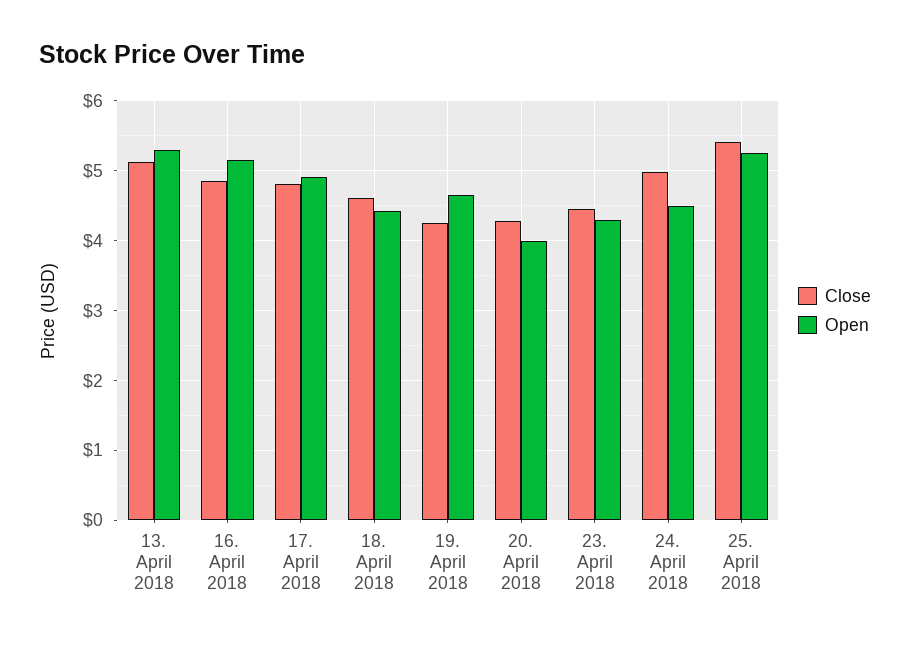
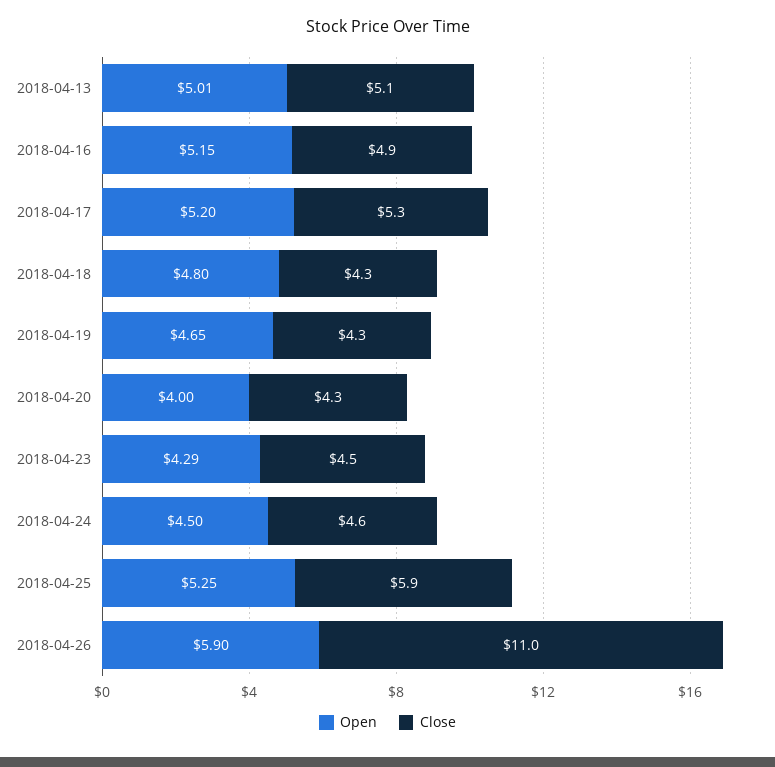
Open, 13. April 2018: 5.3 -> 5.01
Close, 17. April 2018: 4.8 -> 5.3
Open, 17. April 2018: 4.9 -> 5.2
Close, 18. April 2018: 4.6 -> 4.3
Open, 18. April 2018: 4.4 -> 4.8
Close, 24. April 2018: 5 -> 4.6
Close, 25. April 2018: 5.4 -> 5.9
Open, 2018-04-26: none -> 5.9
Close, 2018-04-26: none -> 11

